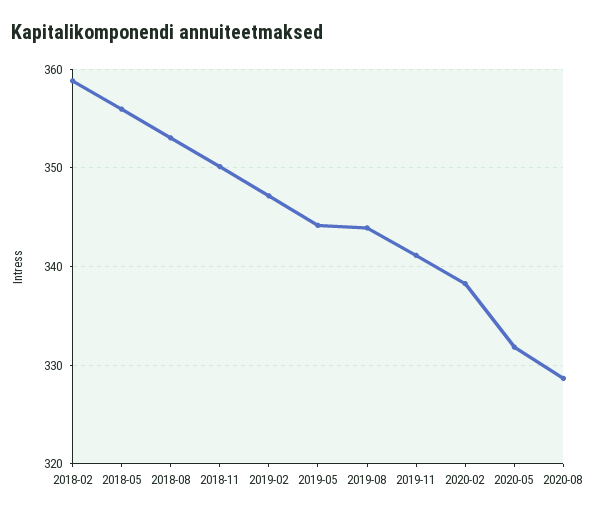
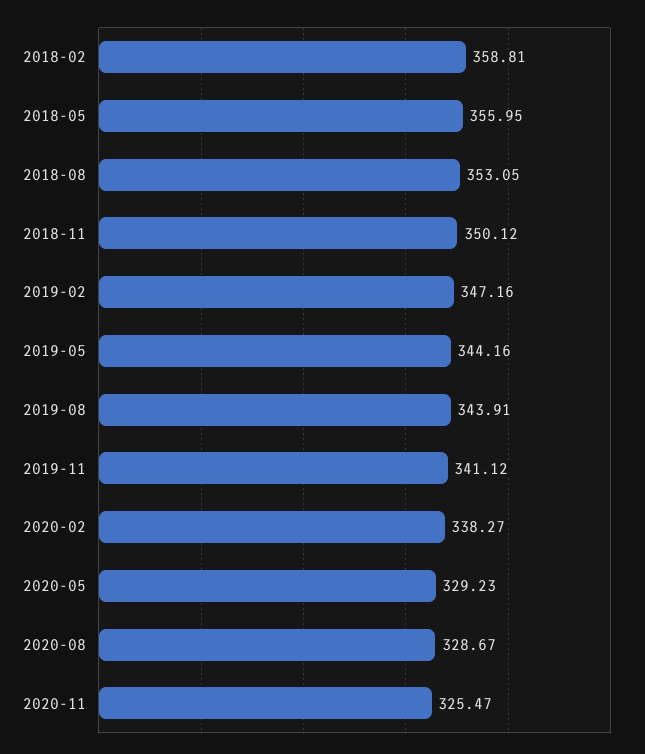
2020-05: 332 -> 329.23
2020-11: none -> 325.47

